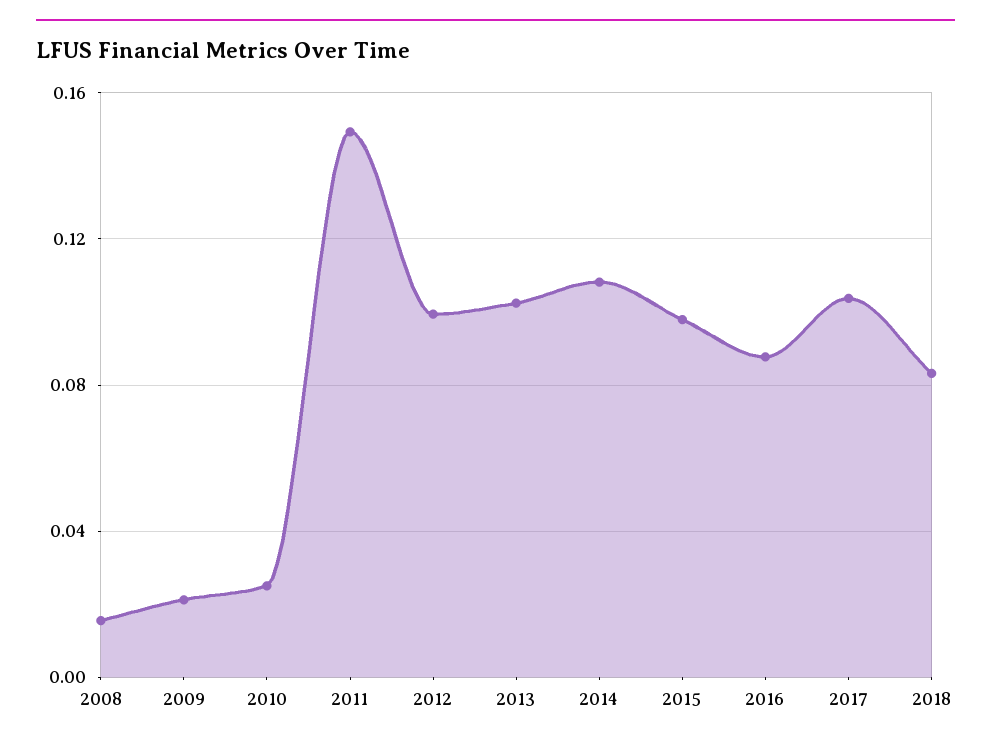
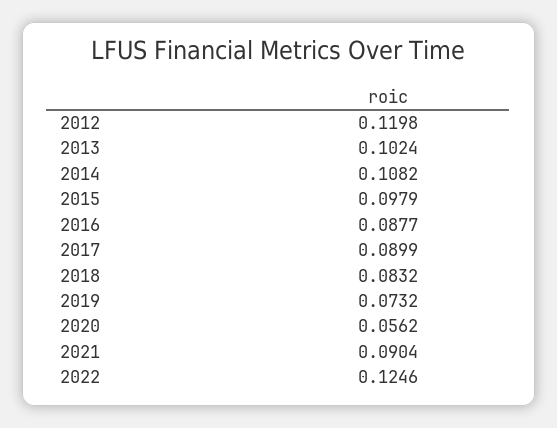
2008: 0.015 -> none
2009: 0.02 -> none
2010: 0.025 -> none
2011: 0.15 -> none
2012: 0.1 -> 0.1198
2017: 0.105 -> 0.0899
2019: none -> 0.0732
2020: none -> 0.0562
2021: none -> 0.0904
2022: none -> 0.1246

